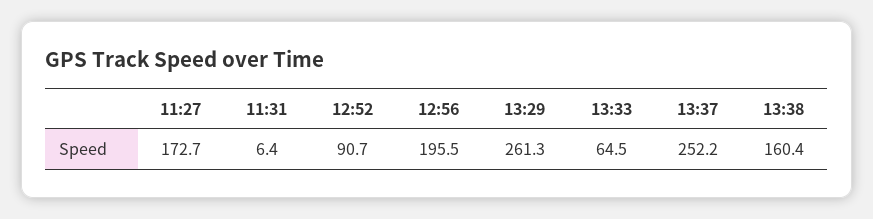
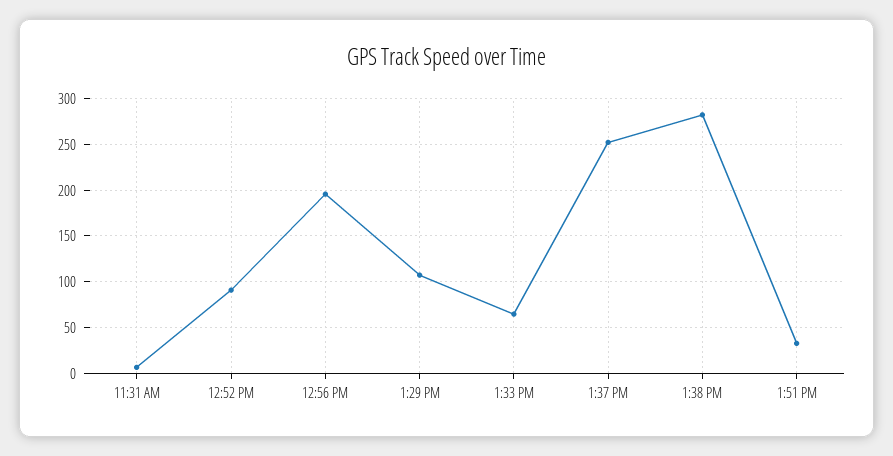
11:27: 172.7 -> none
13:29: 261.3 -> 110
13:38: 160.4 -> 280
1:51 PM: none -> 30

